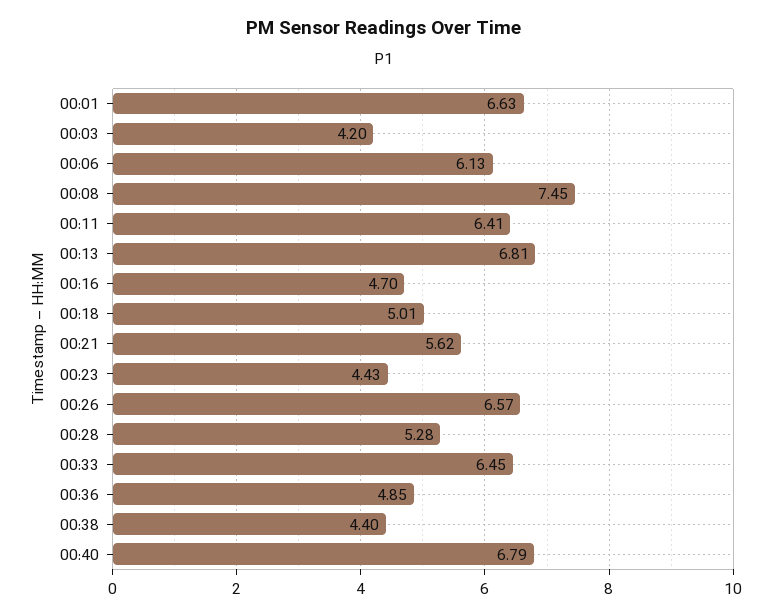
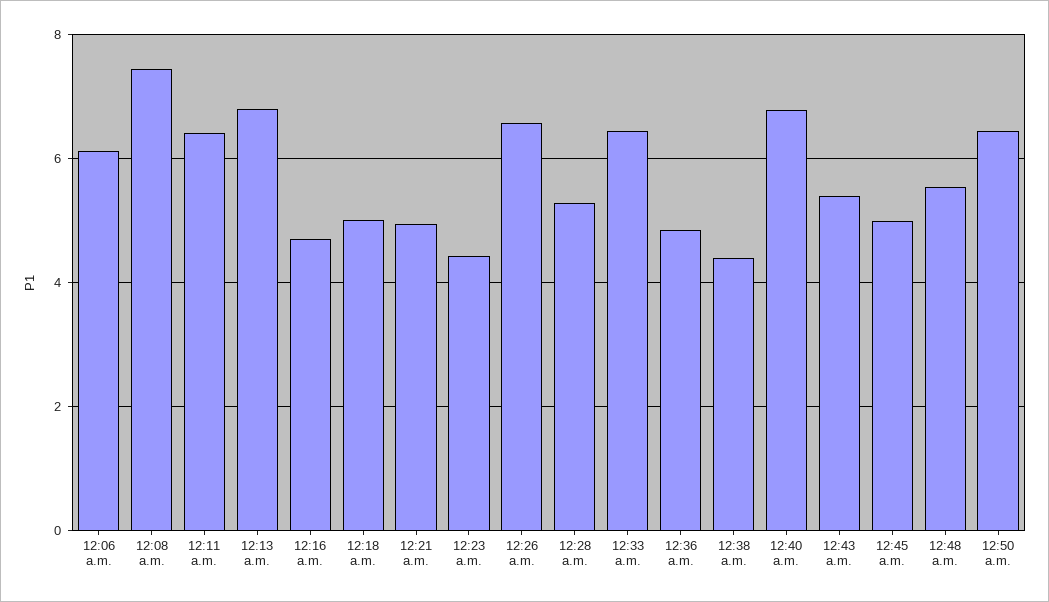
00:01: 6.63 -> none
00:03: 4.2 -> none
00:21: 5.62 -> 5
12:43 a.m.: none -> 5.4
12:45 a.m.: none -> 5
12:48 a.m.: none -> 5.6
12:50 a.m.: none -> 6.4

